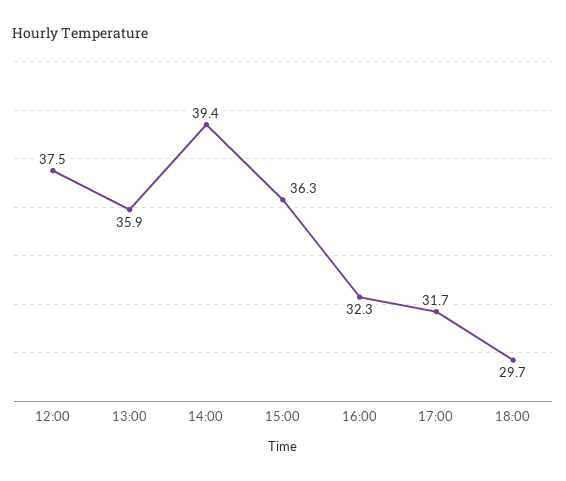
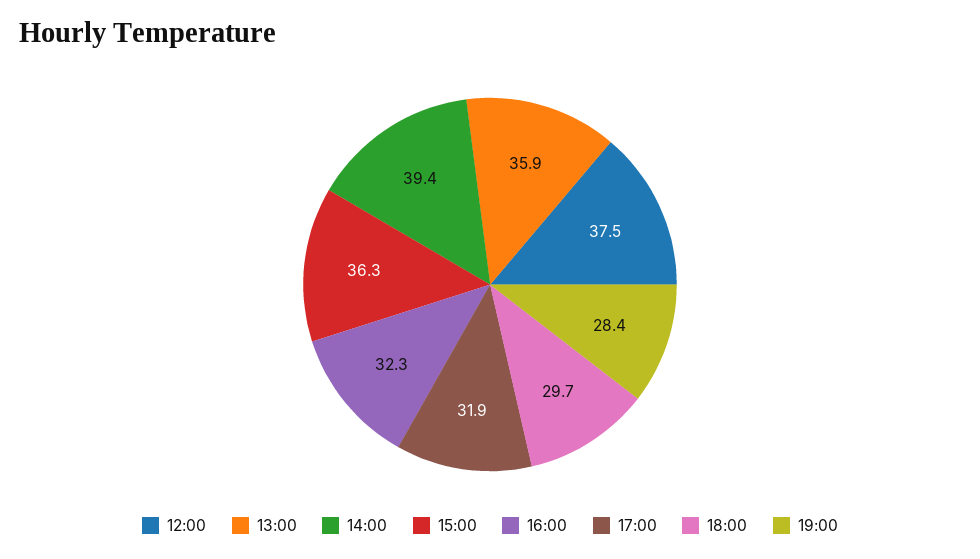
17:00: 31.7 -> 31.9
19:00: none -> 28.4

